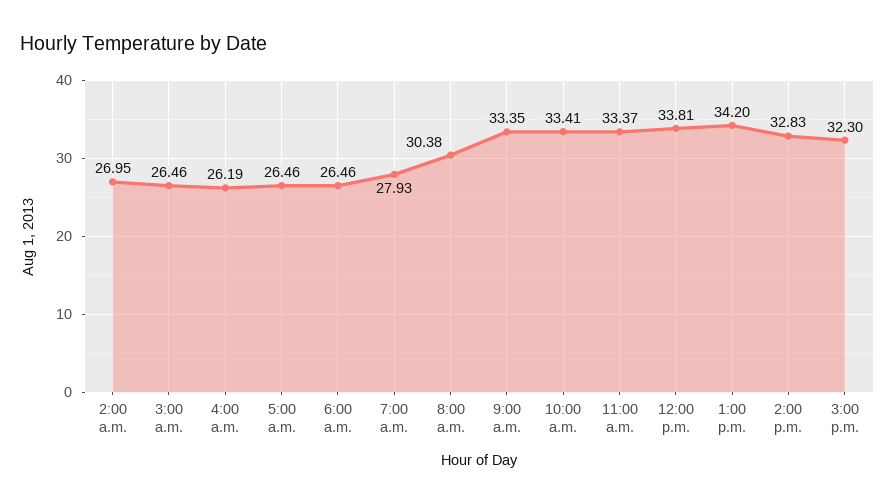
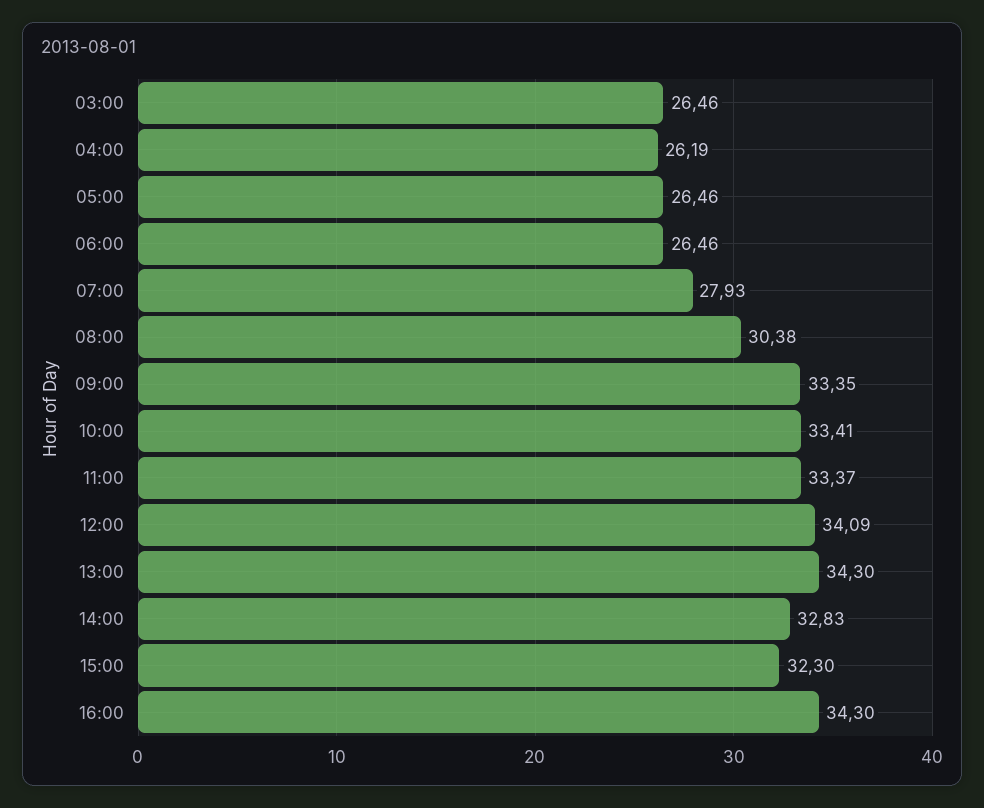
2:00 a.m.: 26.95 -> none
12:00 p.m.: 33.81 -> 34.09
1:00 p.m.: 34.2 -> 34.3
16:00: none -> 34.3

